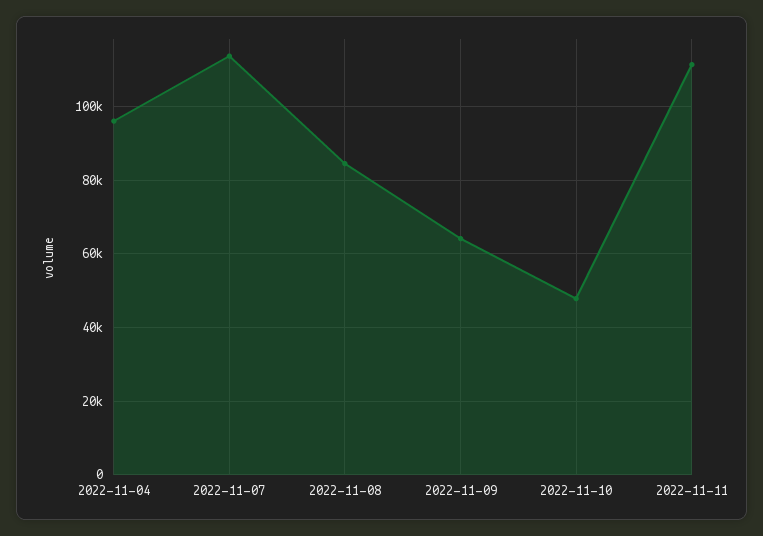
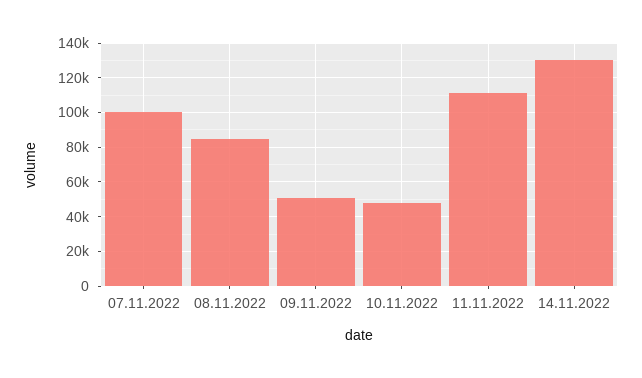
2022-11-04: 96000 -> none
2022-11-07: 114000 -> 100000
2022-11-09: 64000 -> 50000
14.11.2022: none -> 130000

